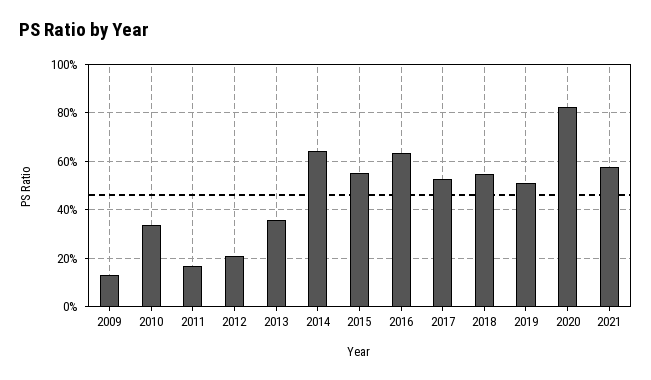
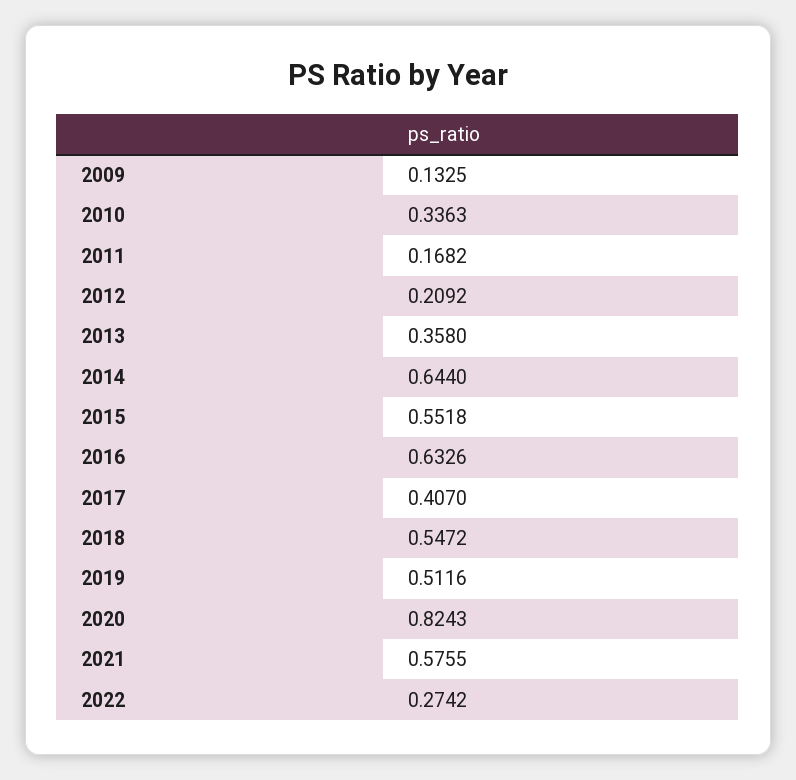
2017: 0.525 -> 0.407
2022: none -> 0.2742

